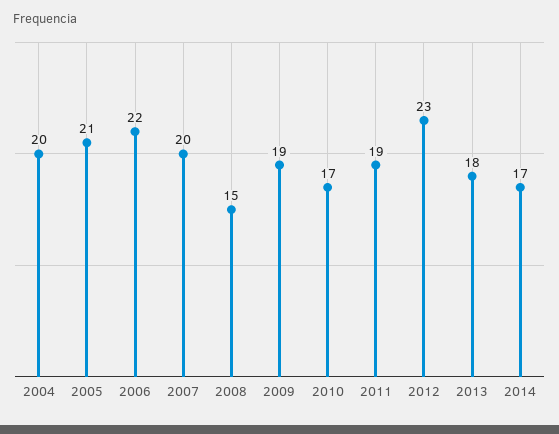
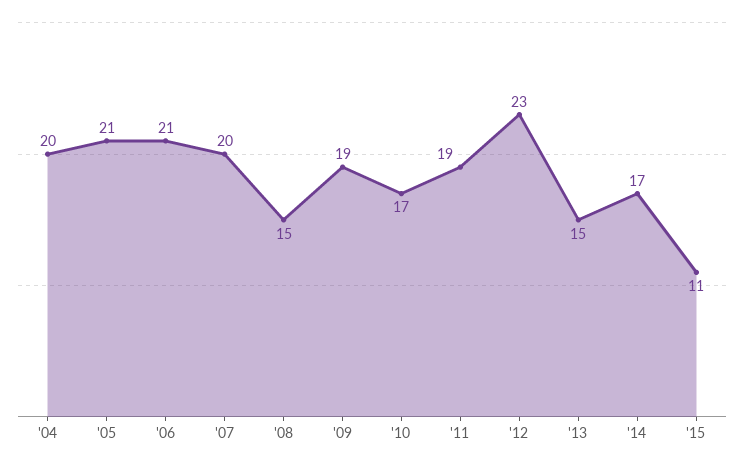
2006: 22 -> 21
2013: 18 -> 15
'15: none -> 11

